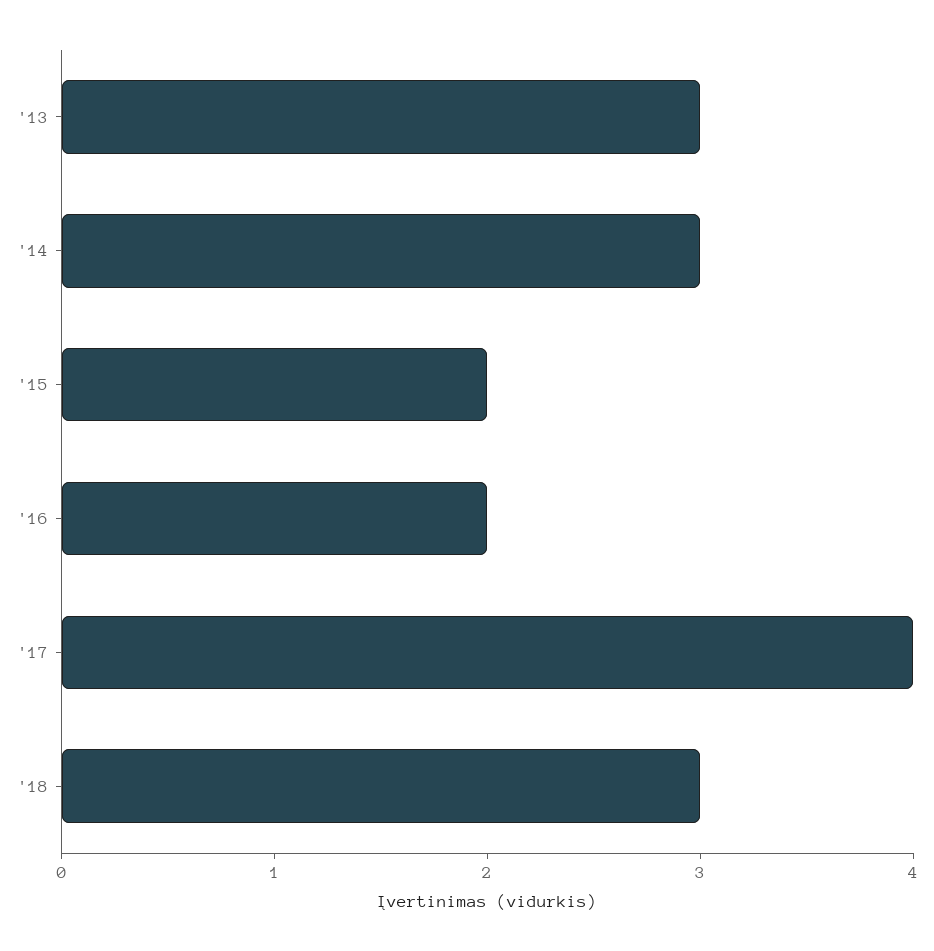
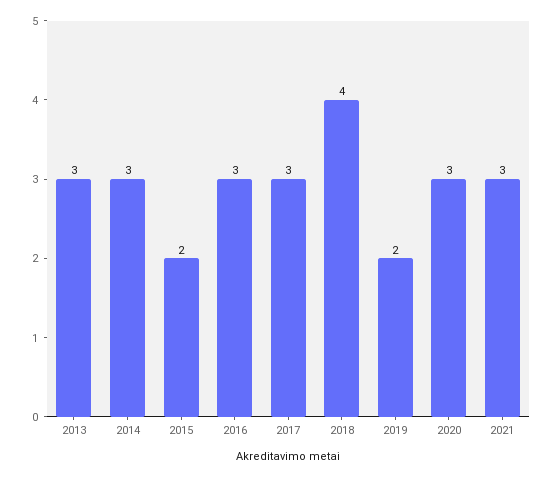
'16: 2 -> 3
'17: 4 -> 3
'18: 3 -> 4
2019: none -> 2
2020: none -> 3
2021: none -> 3

